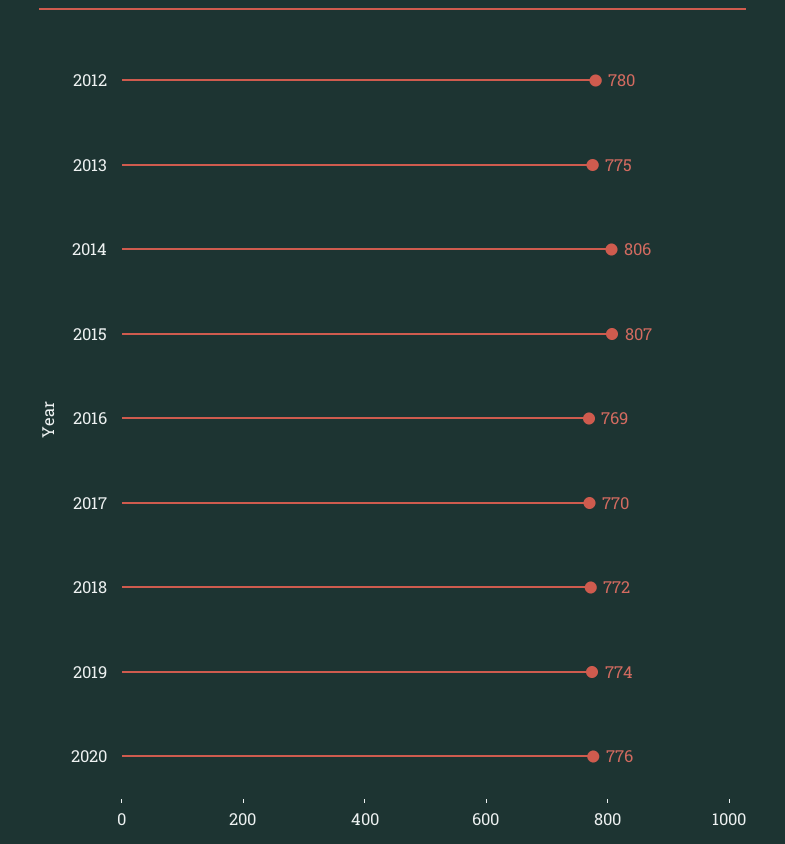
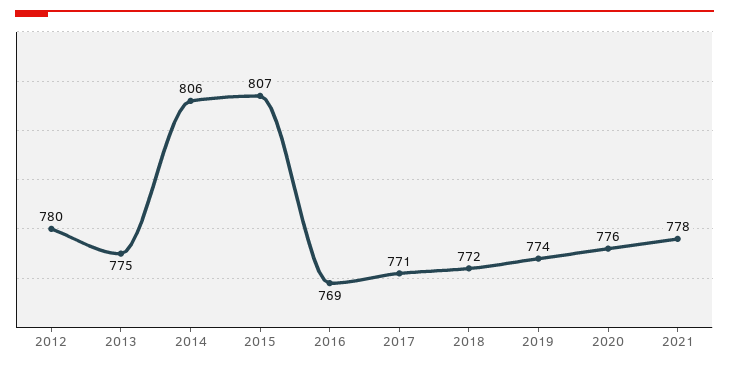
2017: 770 -> 771
2021: none -> 778

